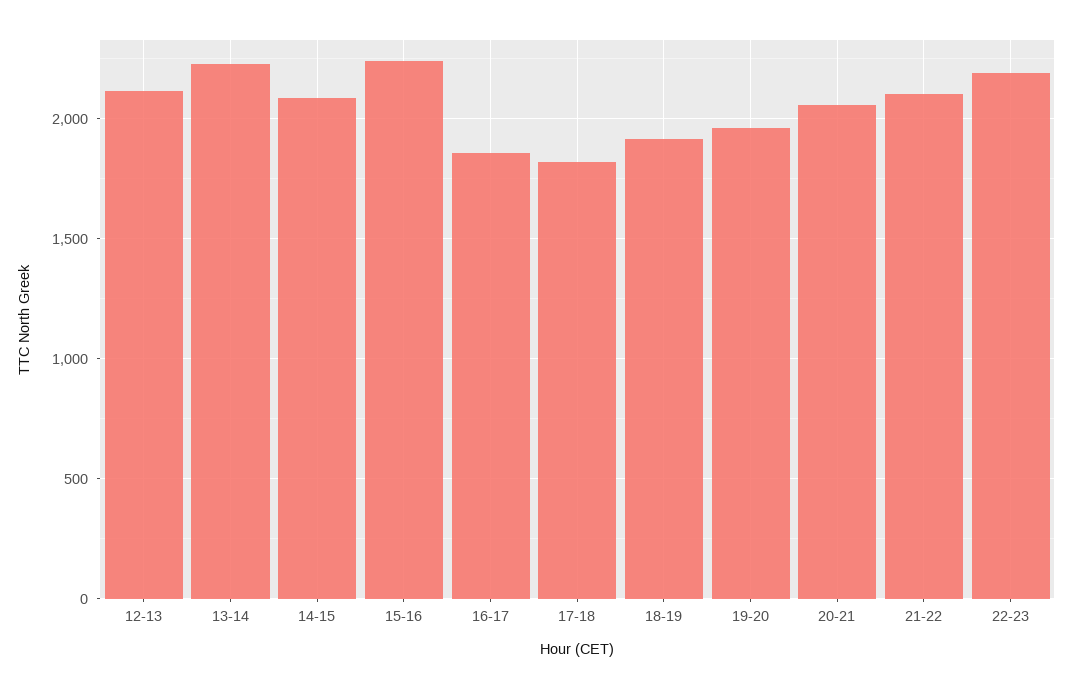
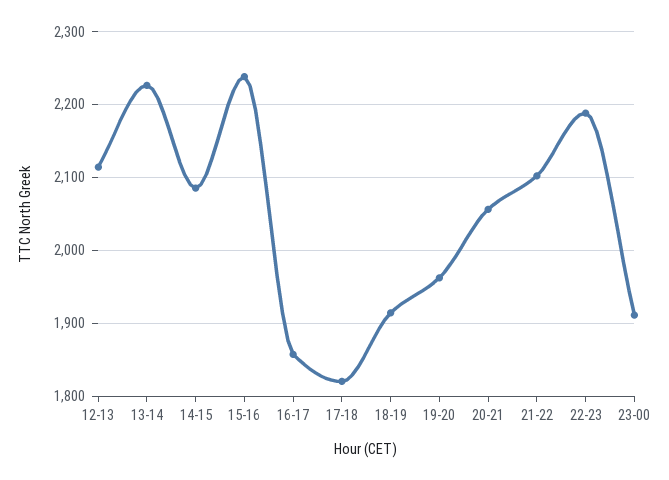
23-00: none -> 1910

